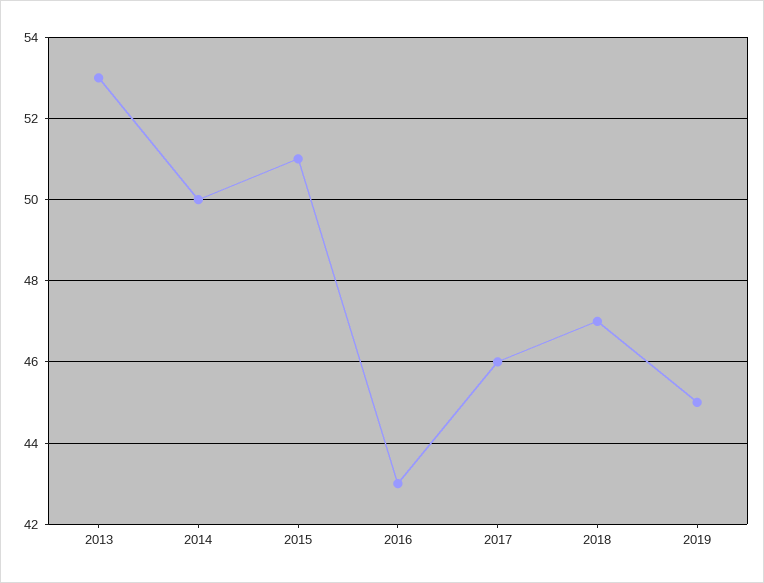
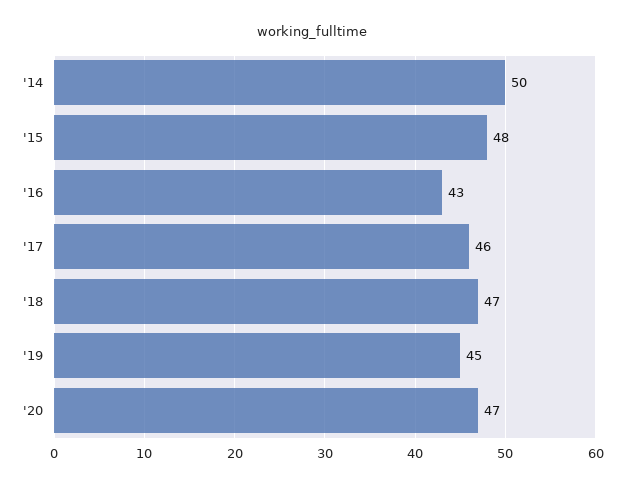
2013: 53 -> none
2015: 51 -> 48
'20: none -> 47

